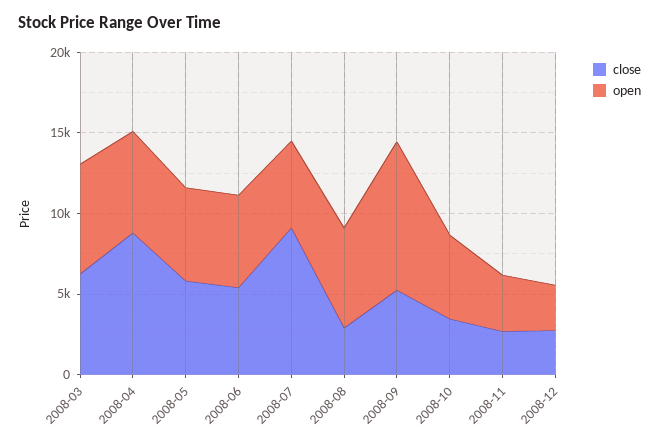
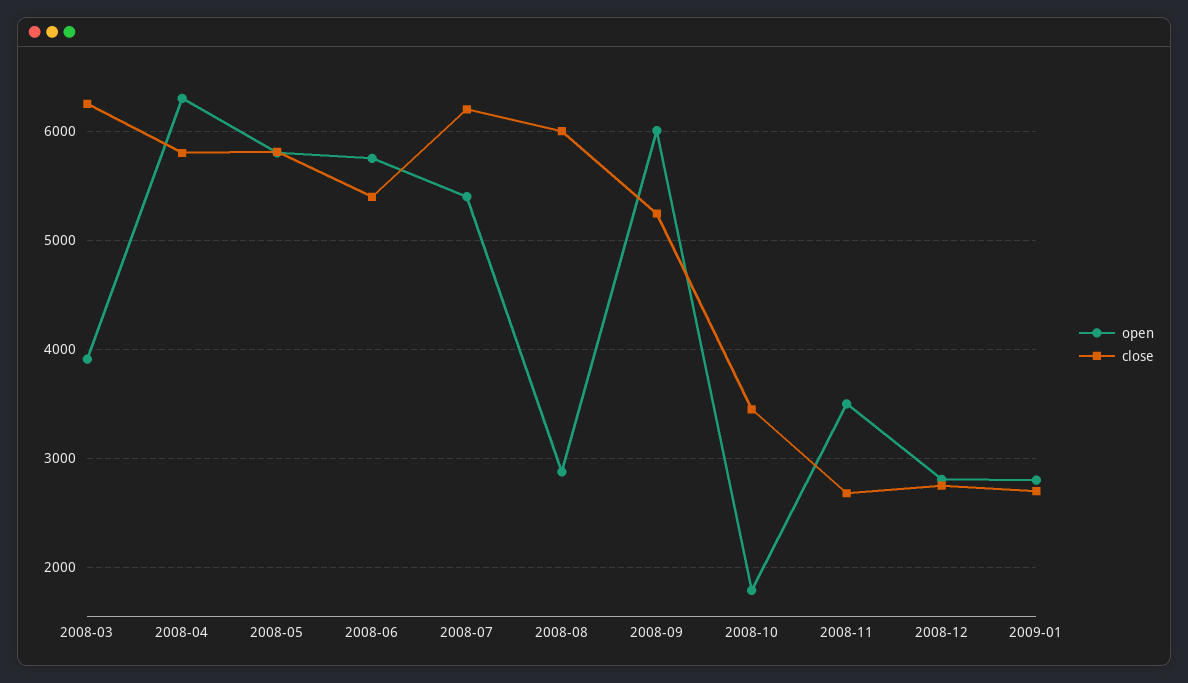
open, 2008-03: 7000 -> 3900
close, 2008-04: 9000 -> 5800
close, 2008-07: 9000 -> 6200
close, 2008-08: 3000 -> 6000
open, 2008-08: 6000 -> 2900
open, 2008-09: 9000 -> 6000
open, 2008-10: 5000 -> 1800
open, 2009-01: none -> 2800
close, 2009-01: none -> 2700

